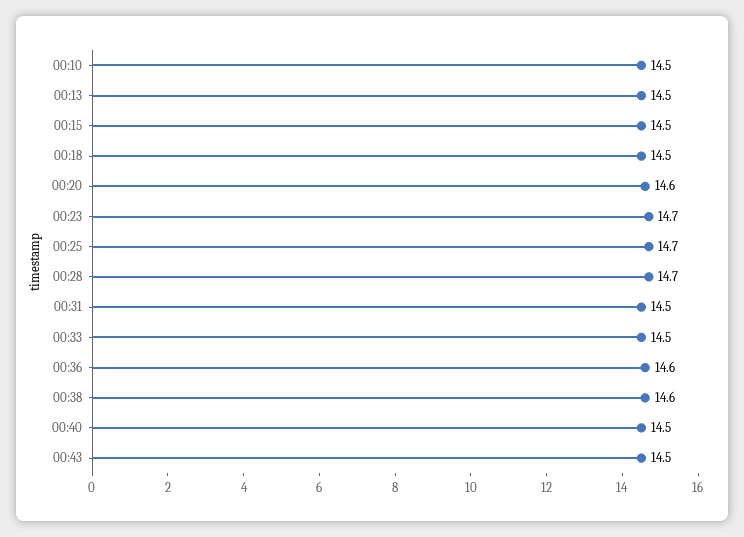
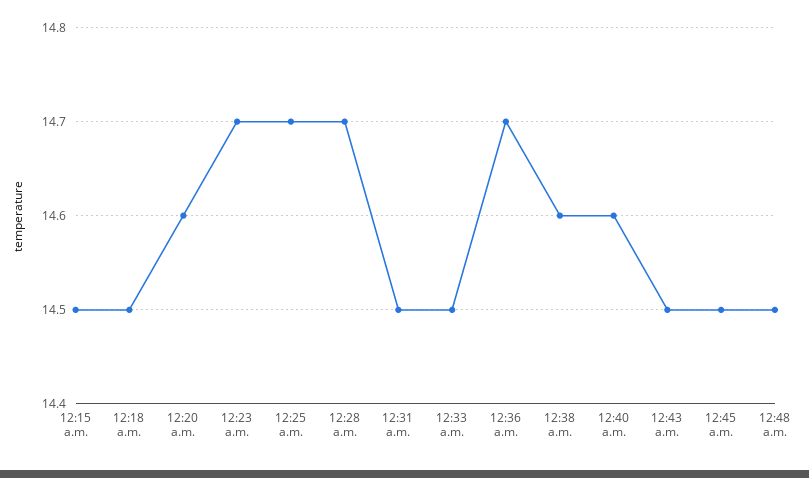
00:10: 14.5 -> none
00:13: 14.5 -> none
00:36: 14.6 -> 14.7
00:40: 14.5 -> 14.6
12:45 a.m.: none -> 14.5
12:48 a.m.: none -> 14.5

